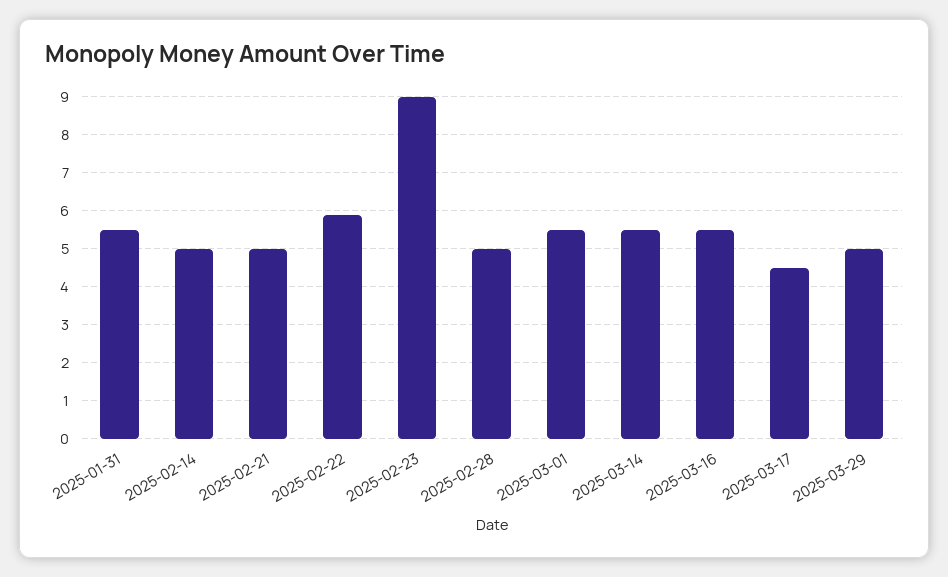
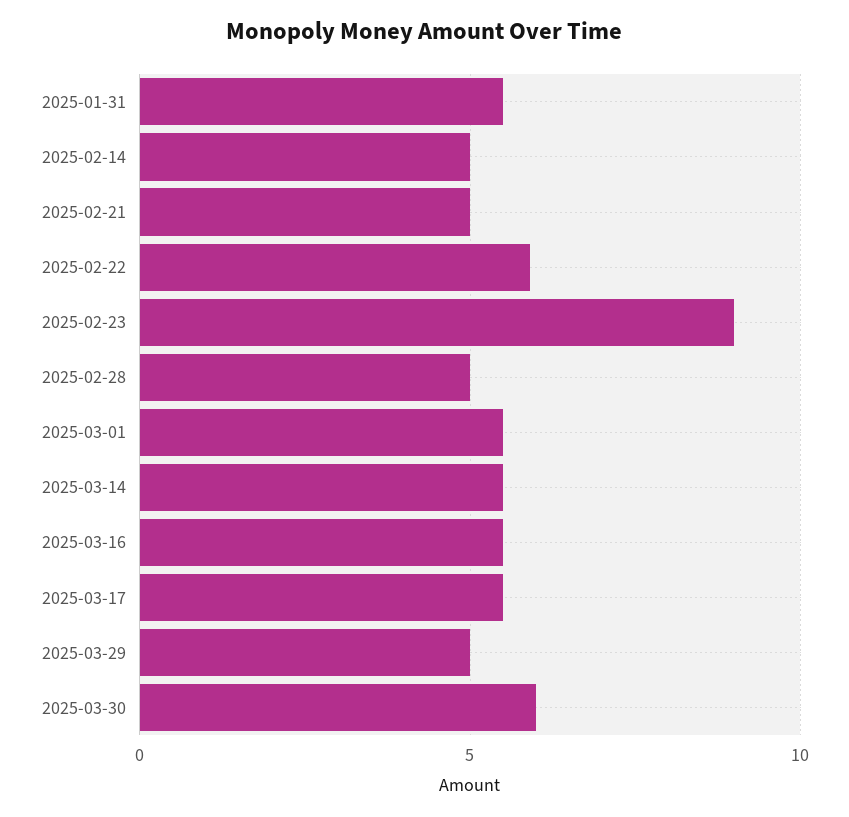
2025-03-17: 4.5 -> 5.5
2025-03-30: none -> 6

